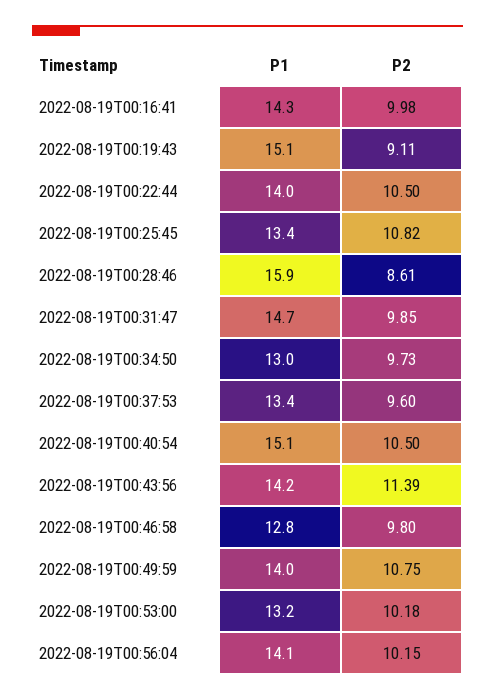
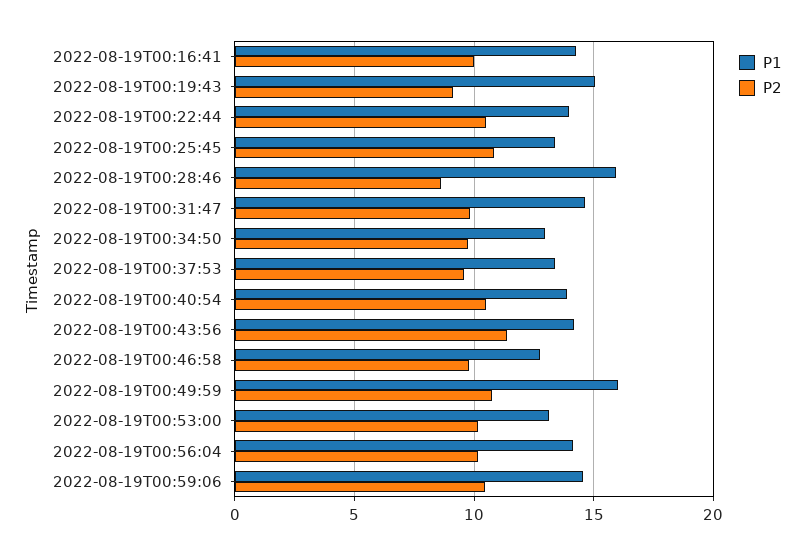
P1, 2022-08-19T00:40:54: 15.1 -> 14
P1, 2022-08-19T00:49:59: 14 -> 16
P1, 2022-08-19T00:59:06: none -> 14.5
P2, 2022-08-19T00:59:06: none -> 10.5

